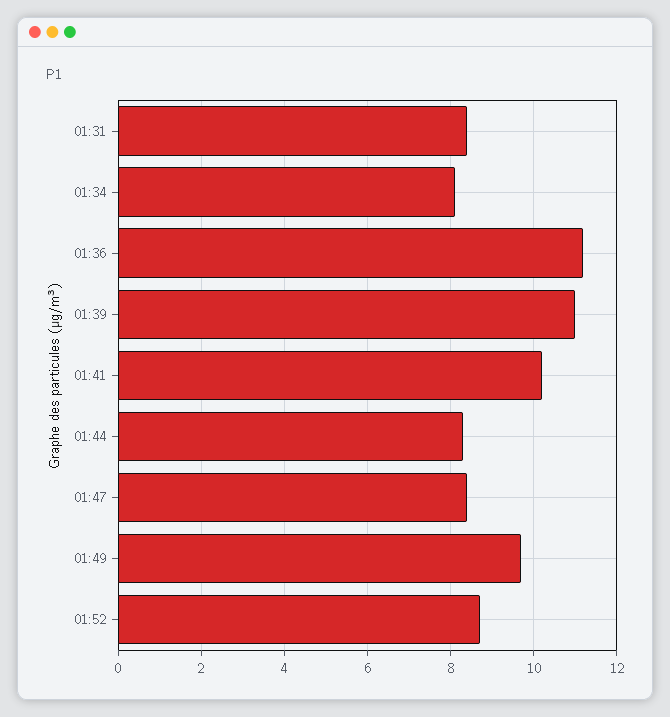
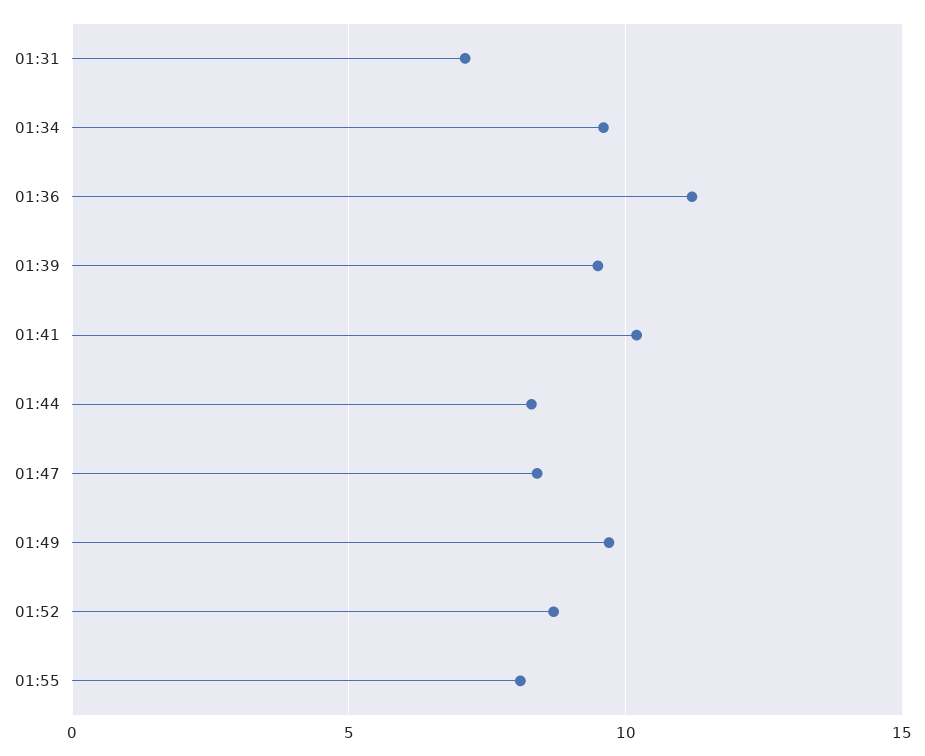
01:31: 8.5 -> 7
01:34: 8 -> 9.5
01:39: 11 -> 9.5
01:55: none -> 8

